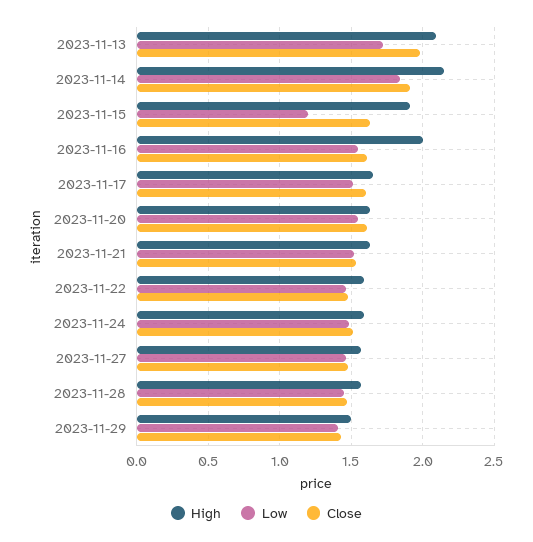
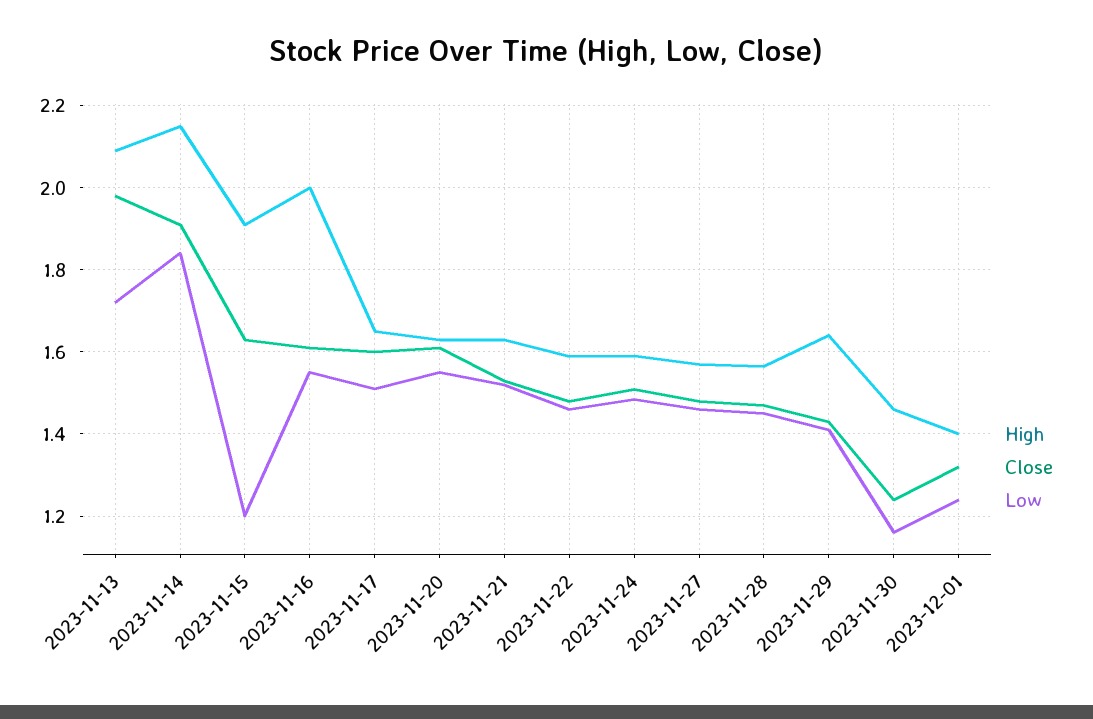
High, 2023-11-29: 1.5 -> 1.64
High, 2023-11-30: none -> 1.46
Close, 2023-11-30: none -> 1.24
Low, 2023-11-30: none -> 1.16
High, 2023-12-01: none -> 1.4
Close, 2023-12-01: none -> 1.32
Low, 2023-12-01: none -> 1.24

